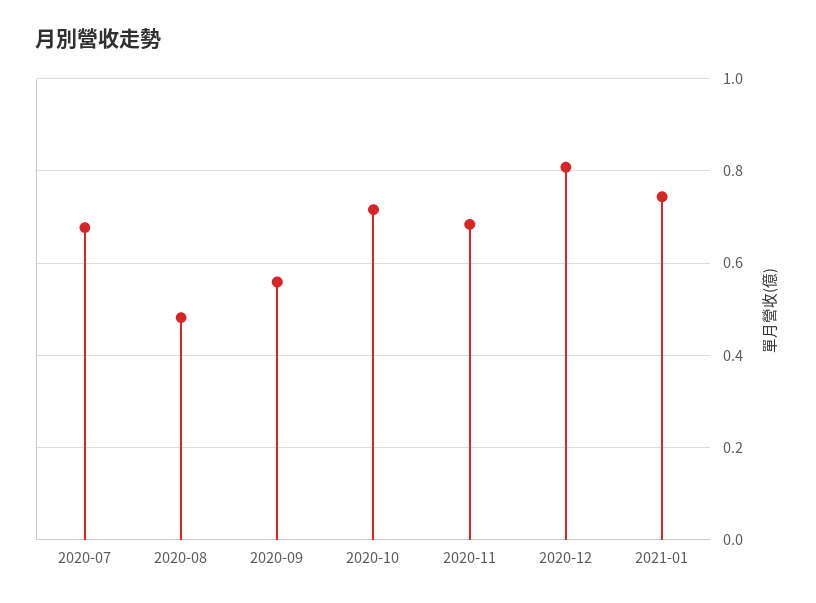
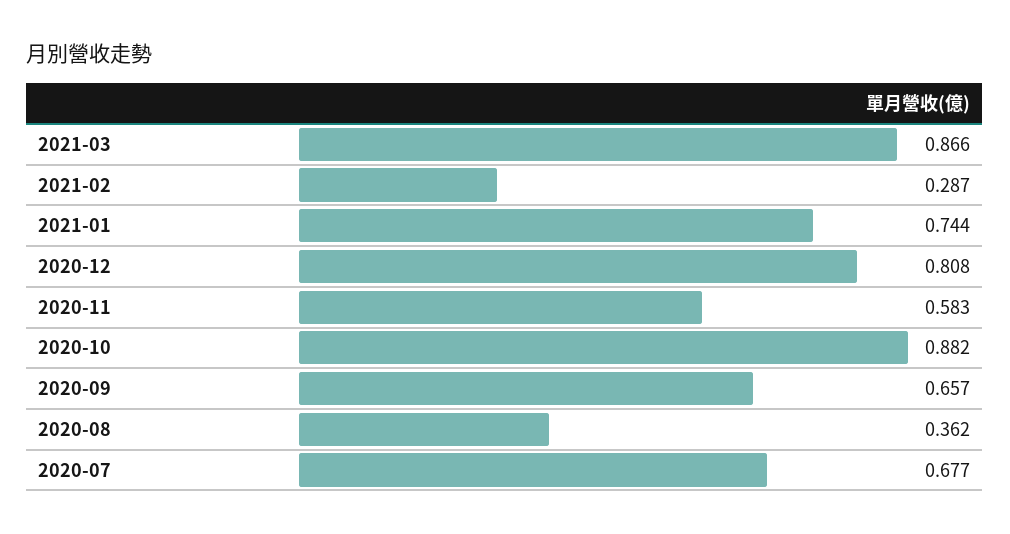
2020-08: 0.48 -> 0.362
2020-09: 0.56 -> 0.657
2020-10: 0.72 -> 0.882
2020-11: 0.68 -> 0.583
2021-03: none -> 0.866
2021-02: none -> 0.287

